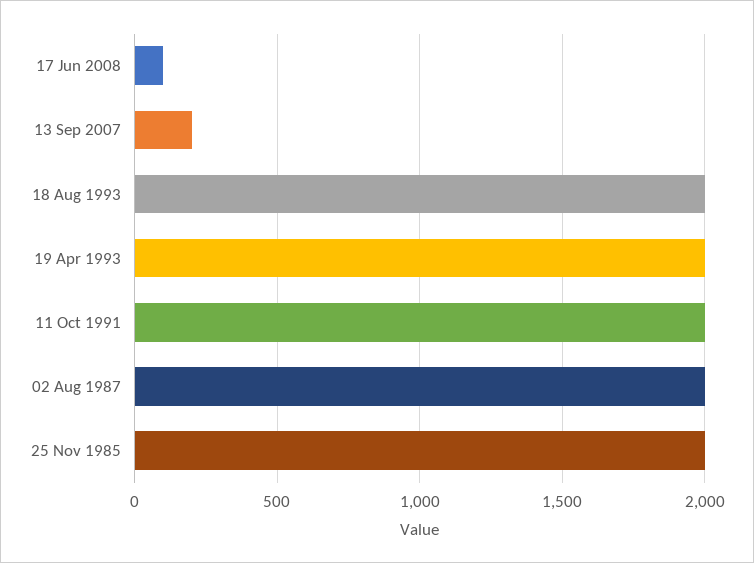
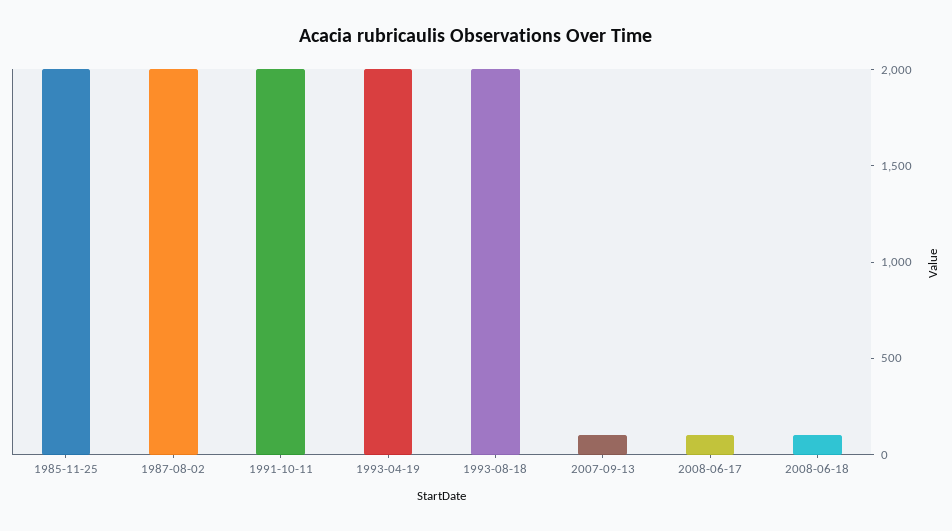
13 Sep 2007: 200 -> 100
2008-06-18: none -> 100

